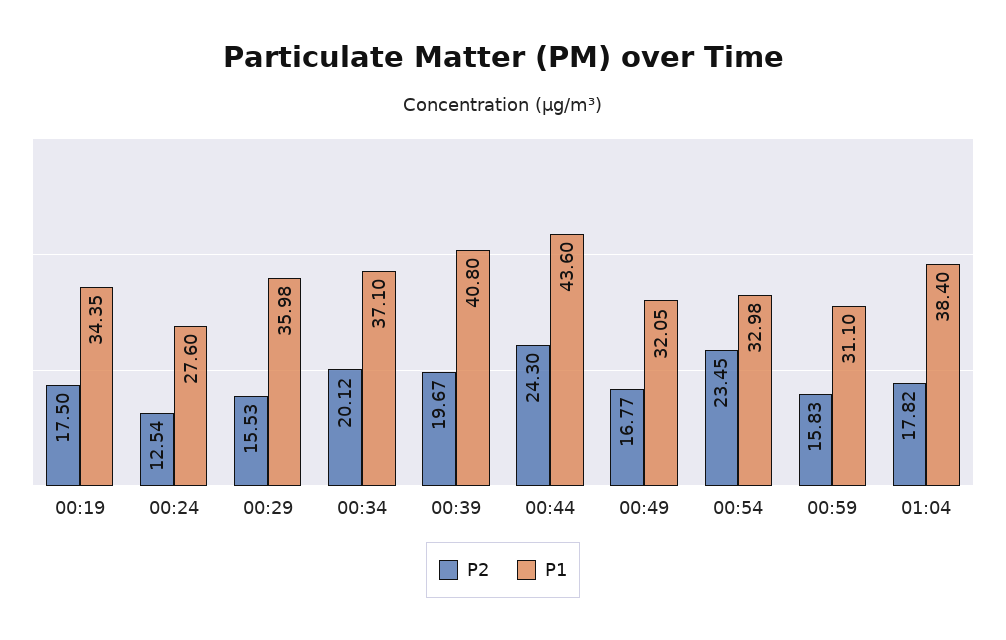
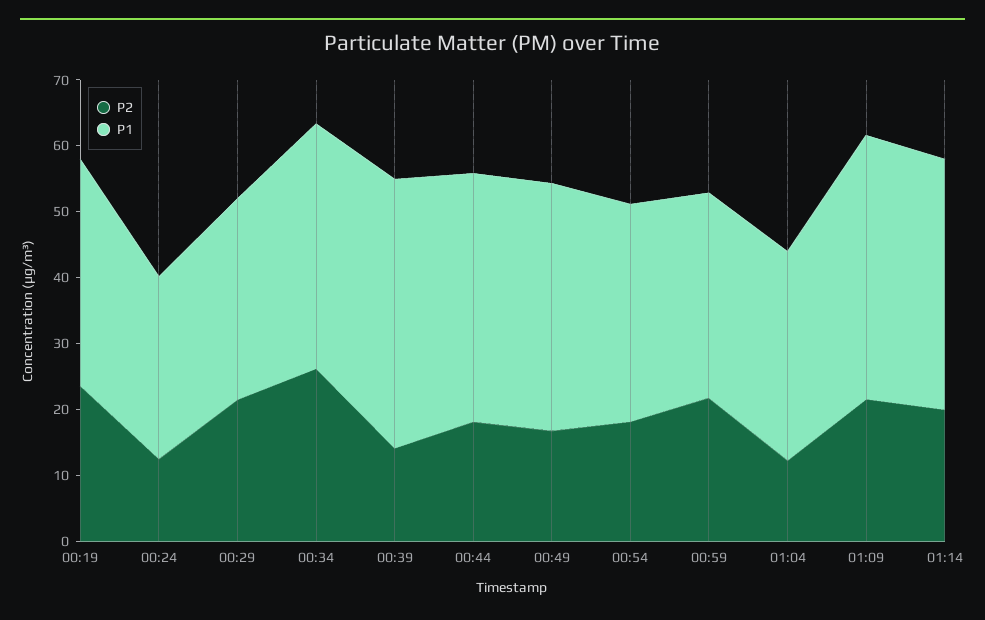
P2, 00:19: 17.5 -> 24
P2, 00:29: 15.53 -> 22
P1, 00:29: 35.98 -> 30
P2, 00:34: 20.12 -> 26
P2, 00:39: 19.67 -> 14
P2, 00:44: 24.3 -> 18
P1, 00:44: 43.6 -> 38
P1, 00:49: 32.05 -> 38
P2, 00:54: 23.45 -> 18
P2, 00:59: 15.83 -> 22
P2, 01:04: 17.82 -> 12
P1, 01:04: 38.4 -> 32
P2, 01:09: none -> 22
P1, 01:09: none -> 40
P2, 01:14: none -> 20
P1, 01:14: none -> 38

